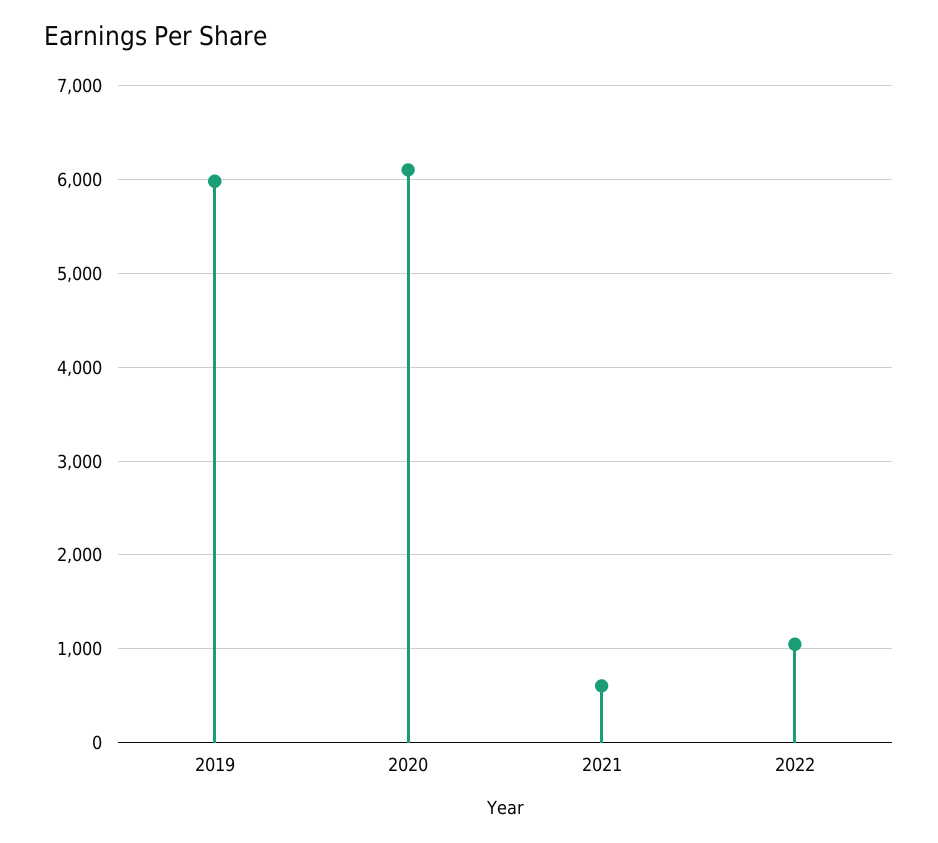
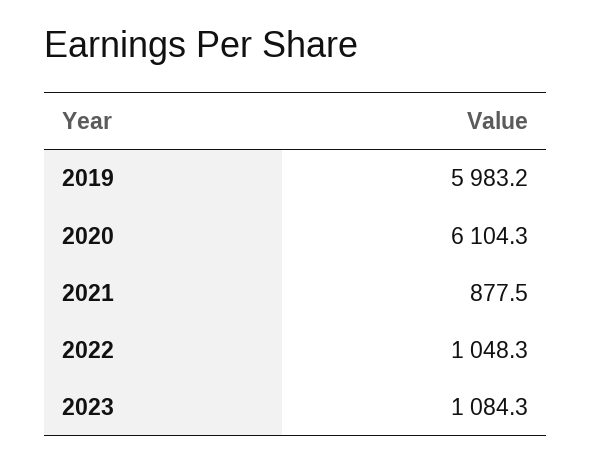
2021: 600 -> 877.5
2023: none -> 1084.3

